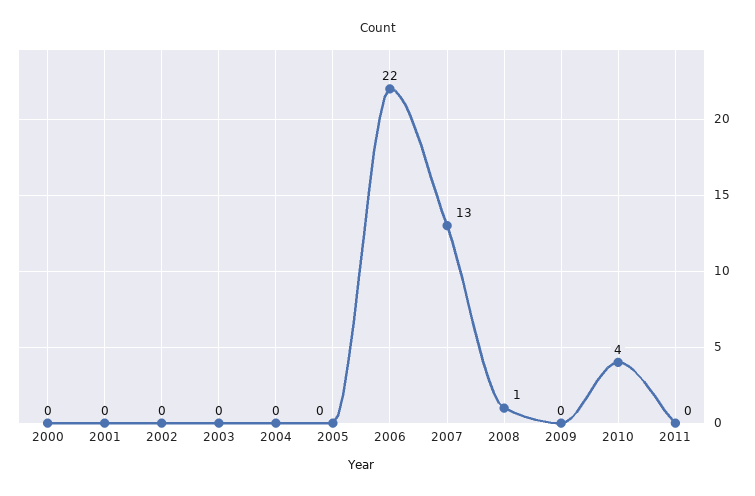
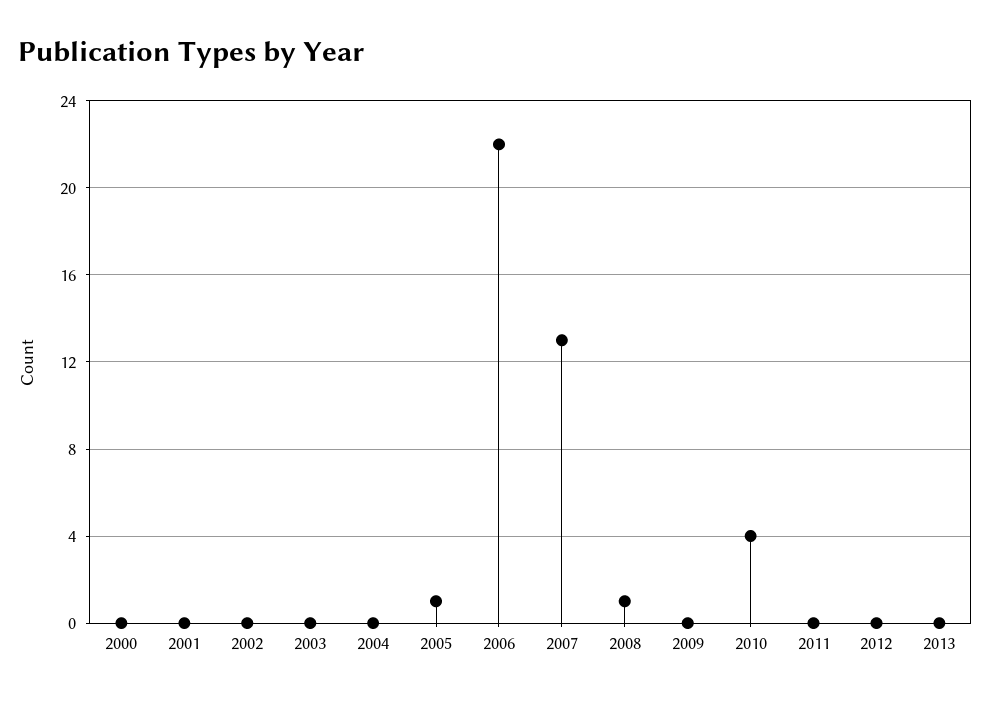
2005: 0 -> 1
2012: none -> 0
2013: none -> 0

